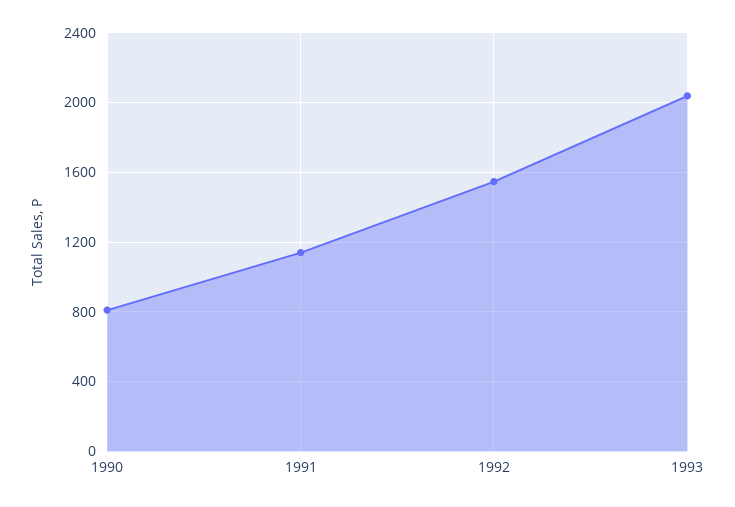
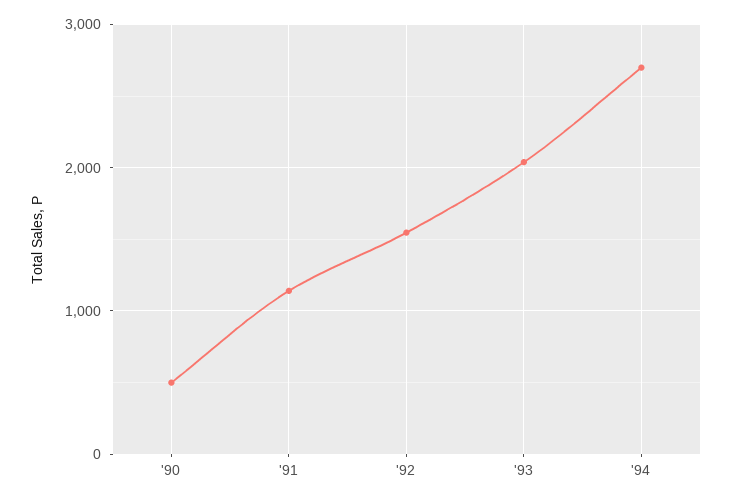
1990: 800 -> 500
'94: none -> 2700

